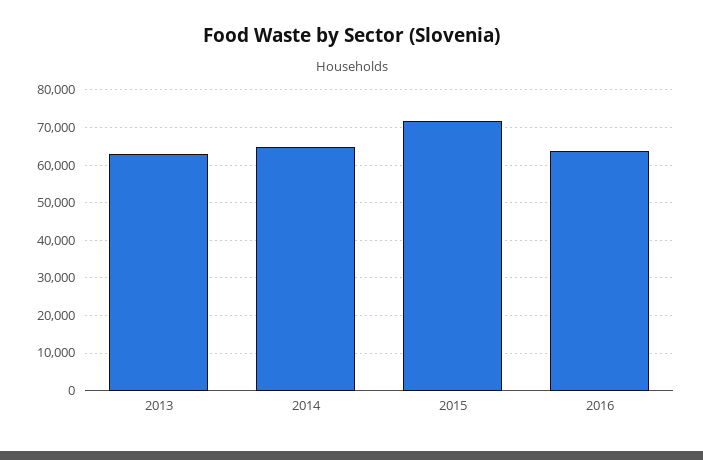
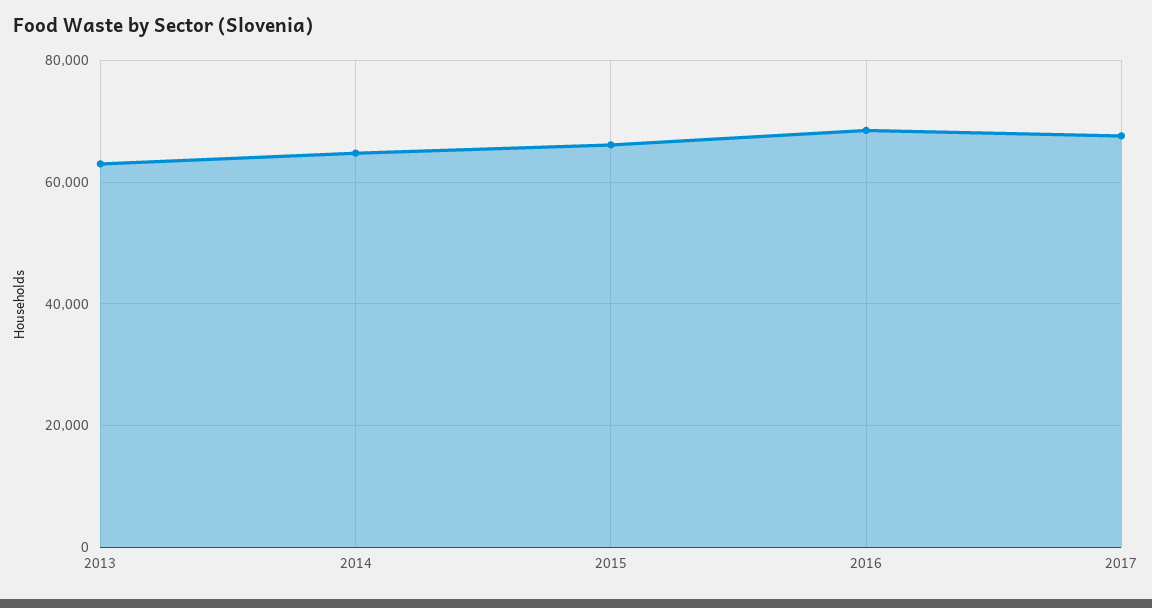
2015: 72000 -> 66000
2016: 64000 -> 68000
2017: none -> 68000

